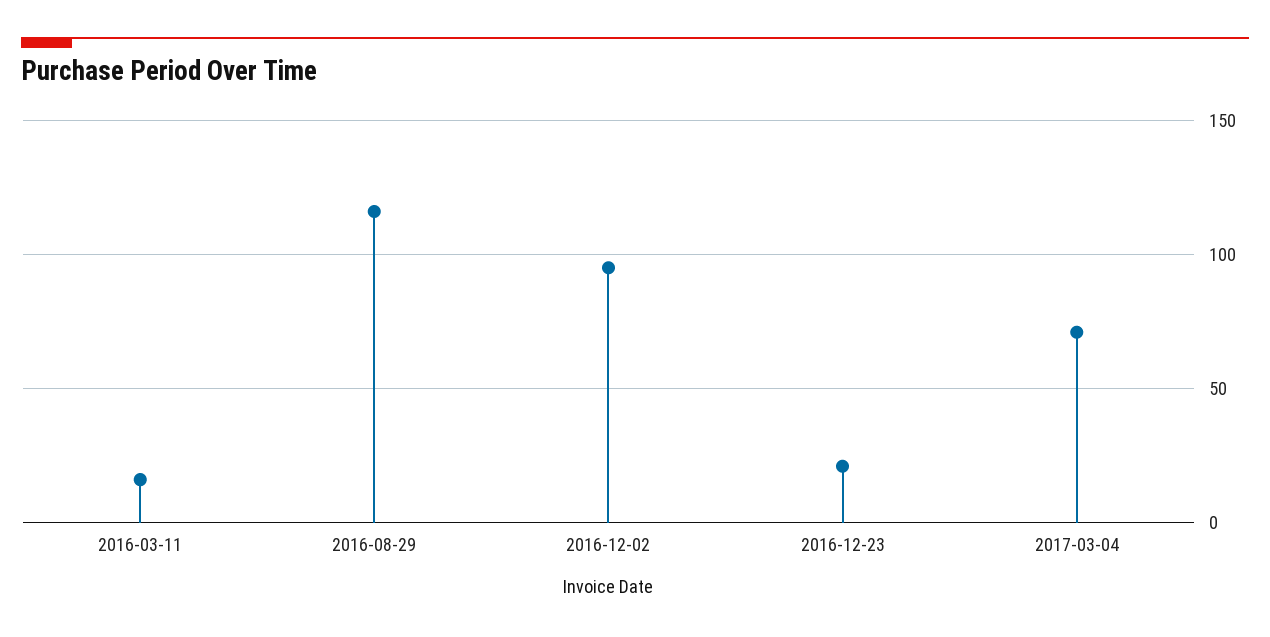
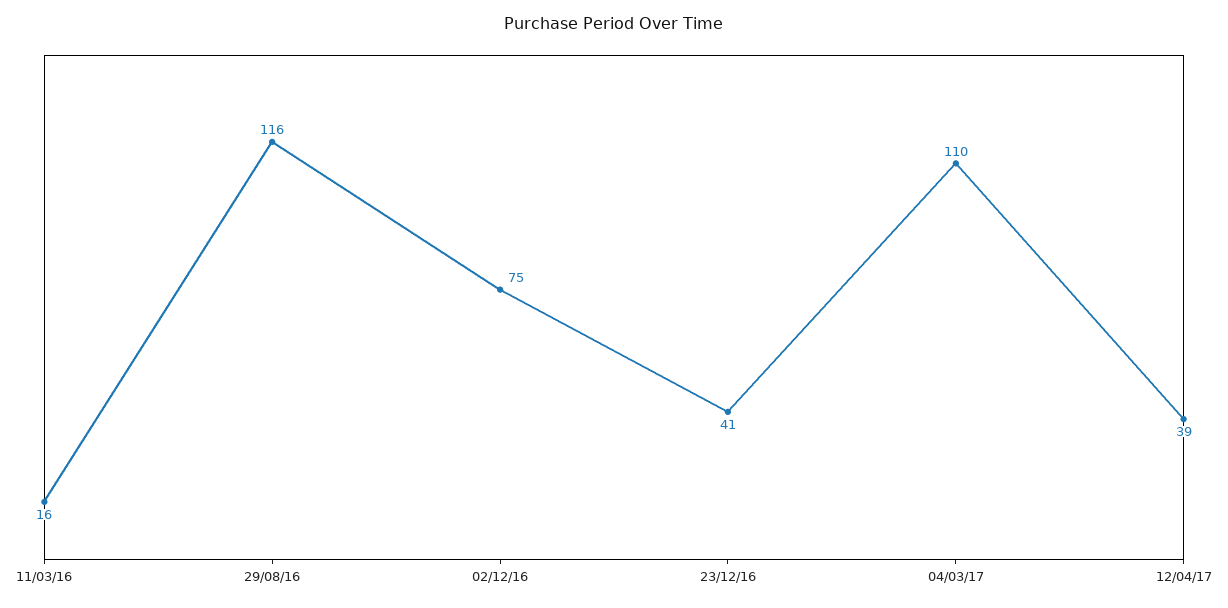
2016-12-02: 95 -> 75
2016-12-23: 20 -> 41
2017-03-04: 70 -> 110
12/04/17: none -> 39

